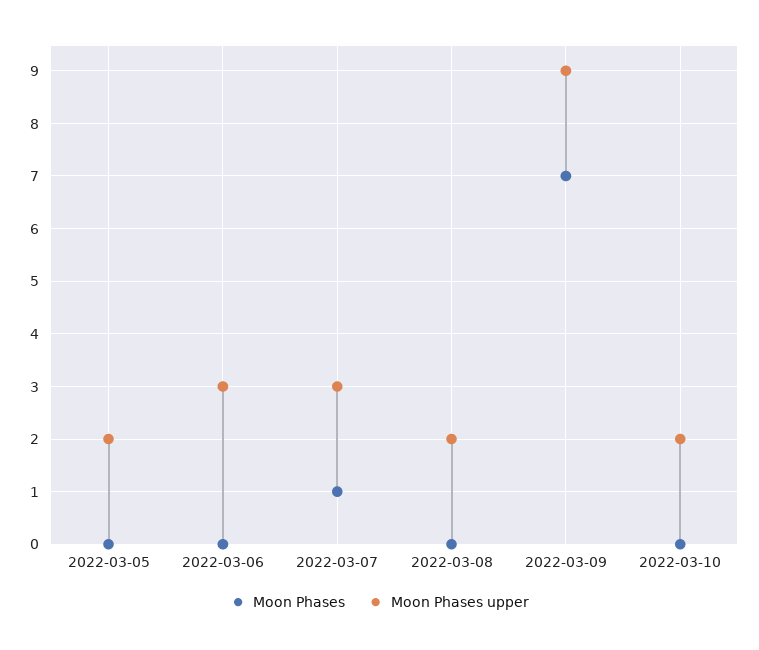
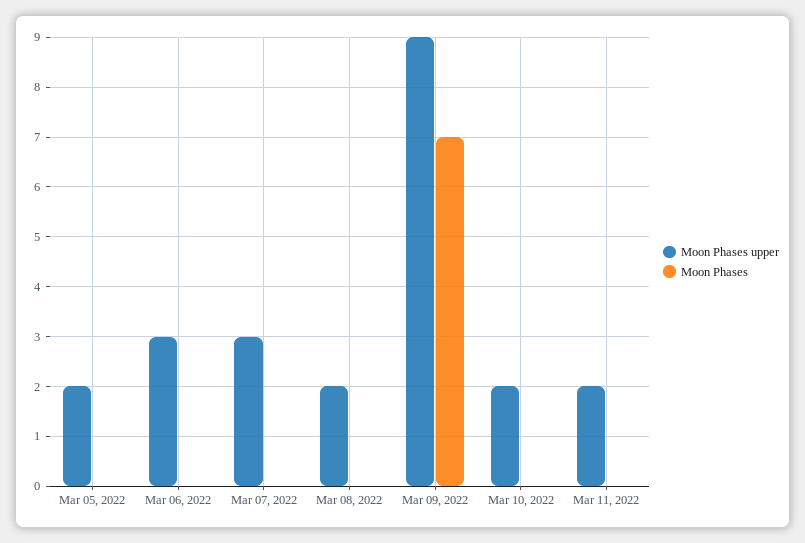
Moon Phases, 2022-03-07: 1 -> 0
Moon Phases upper, Mar 11, 2022: none -> 2
Moon Phases, Mar 11, 2022: none -> 0

